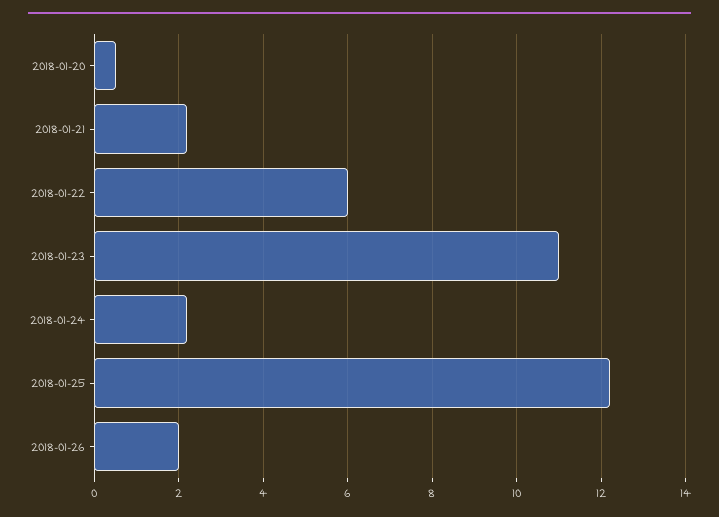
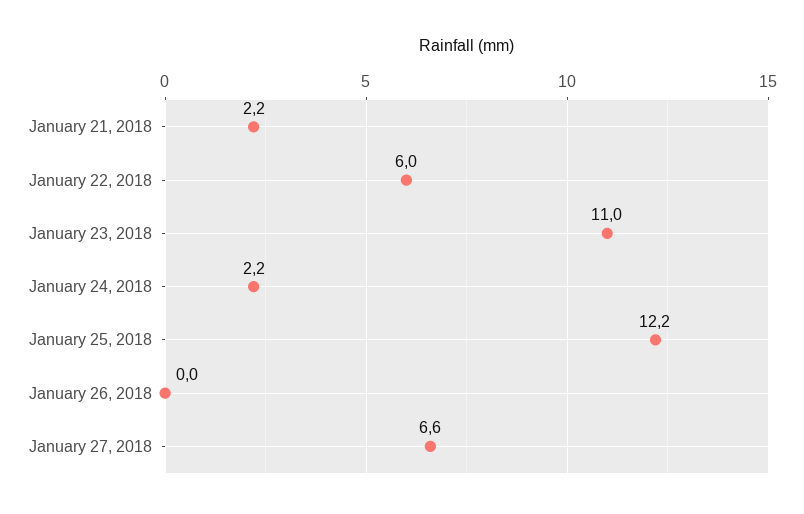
2018-01-20: 0.5 -> none
2018-01-26: 2 -> 0
January 27, 2018: none -> 6.6

